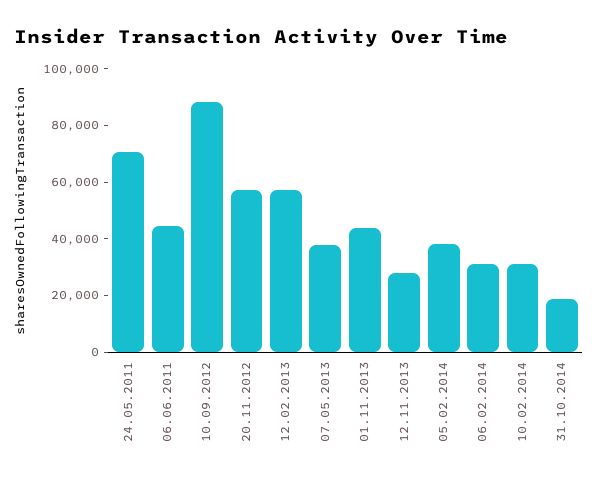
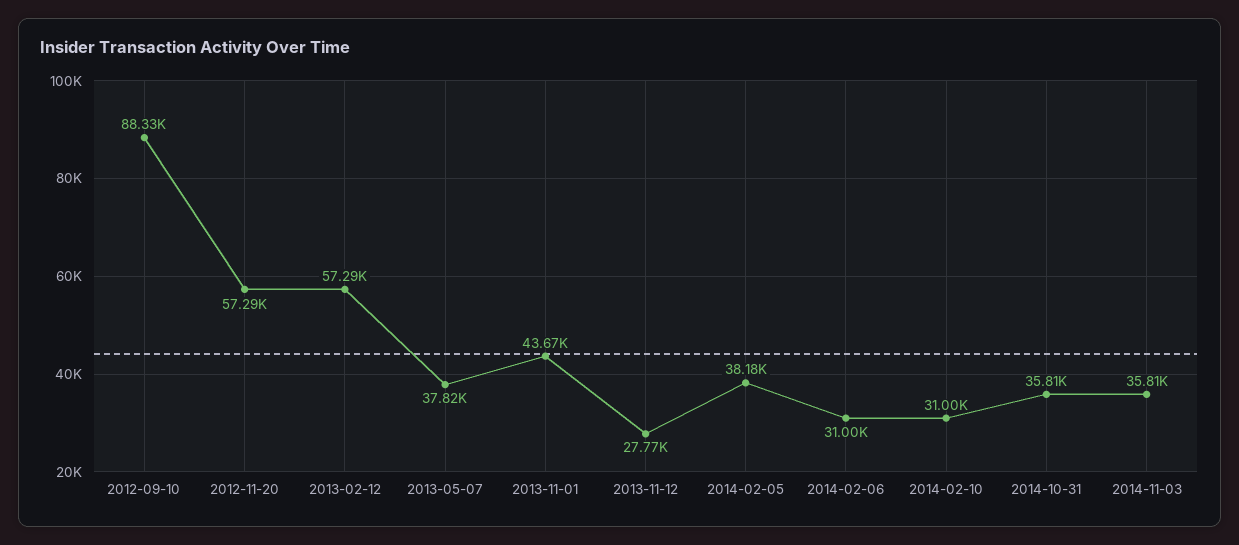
24.05.2011: 70000 -> none
06.06.2011: 45000 -> none
31.10.2014: 20000 -> 35810
2014-11-03: none -> 35810

